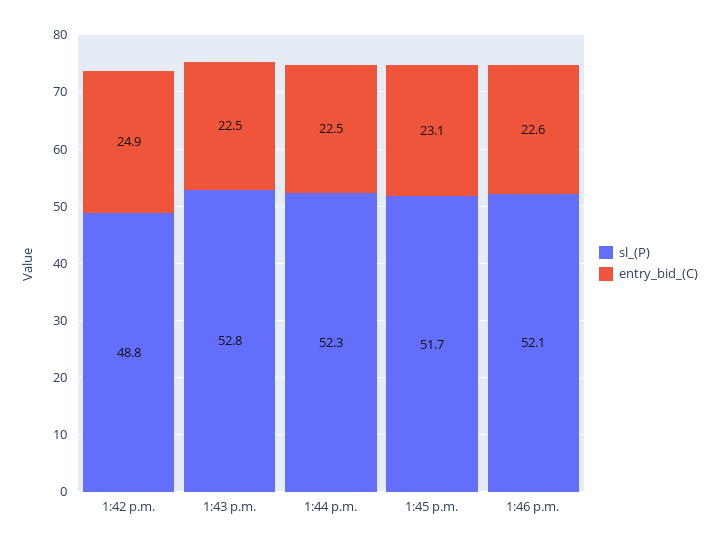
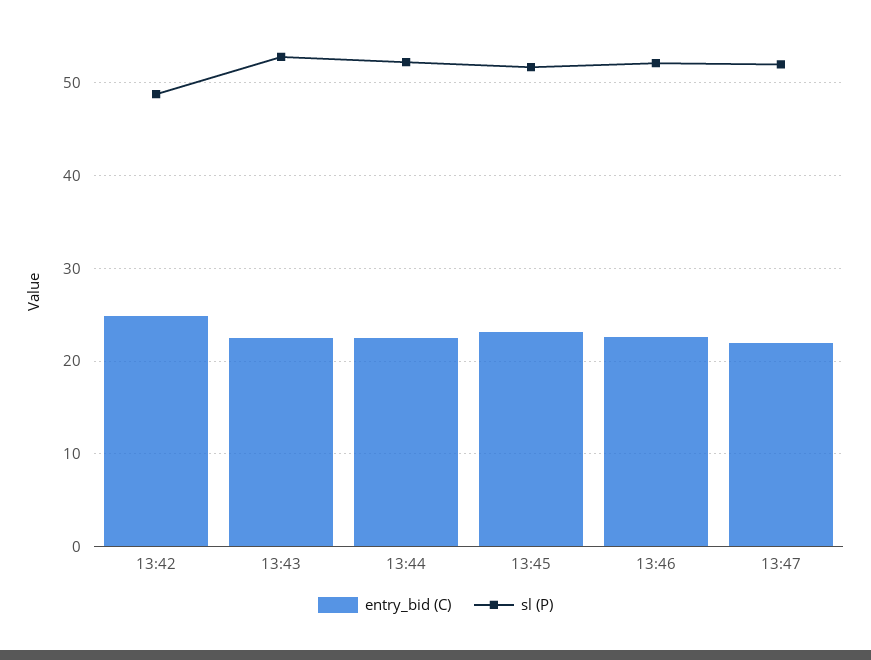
entry_bid_(C), 13:47: none -> 22
sl_(P), 13:47: none -> 52

